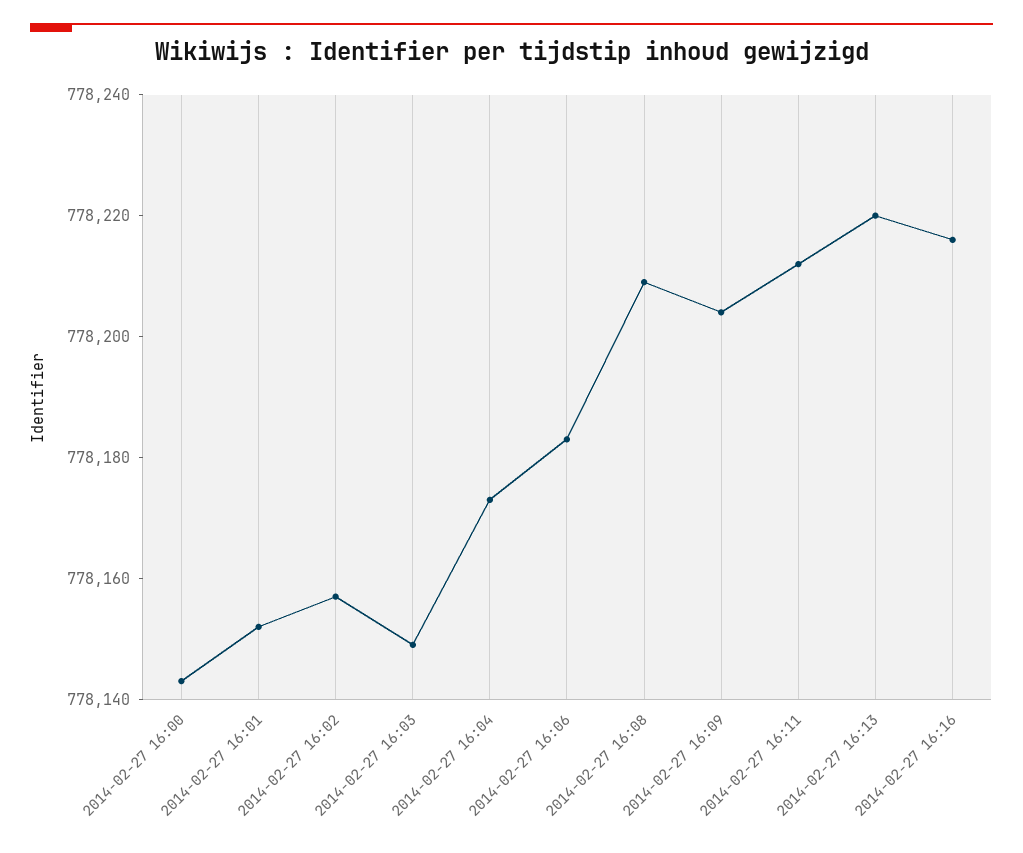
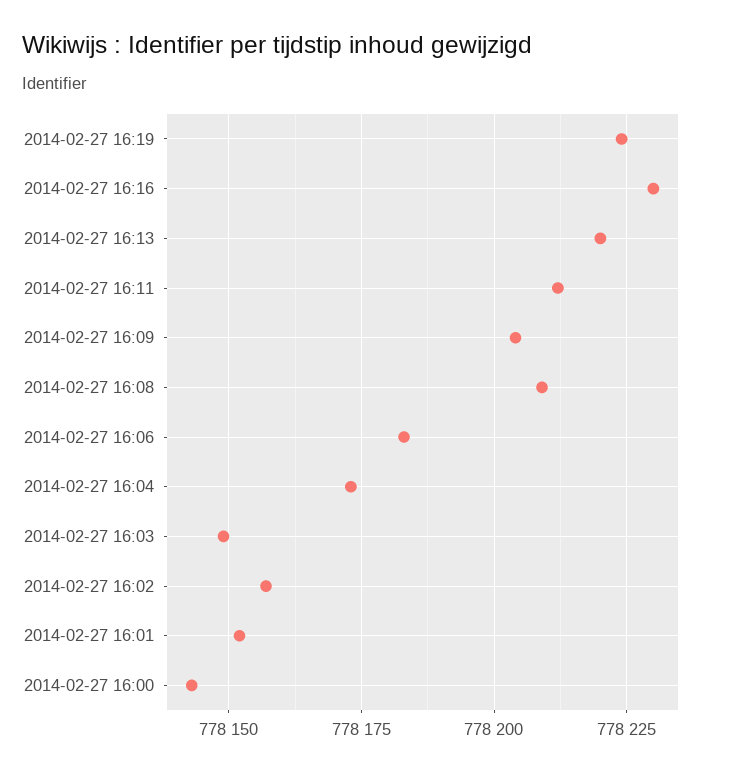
2014-02-27 16:16: 778215 -> 778230
2014-02-27 16:19: none -> 778225

